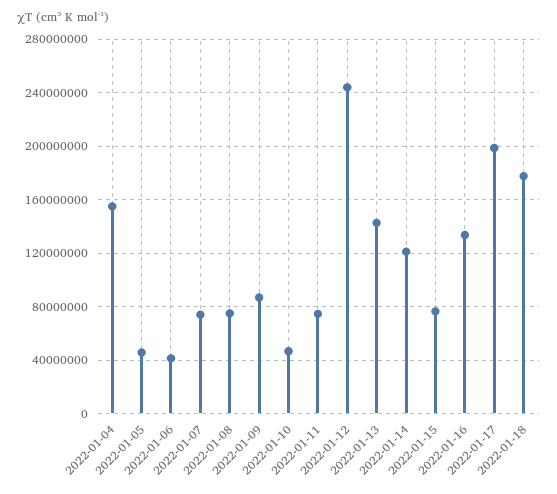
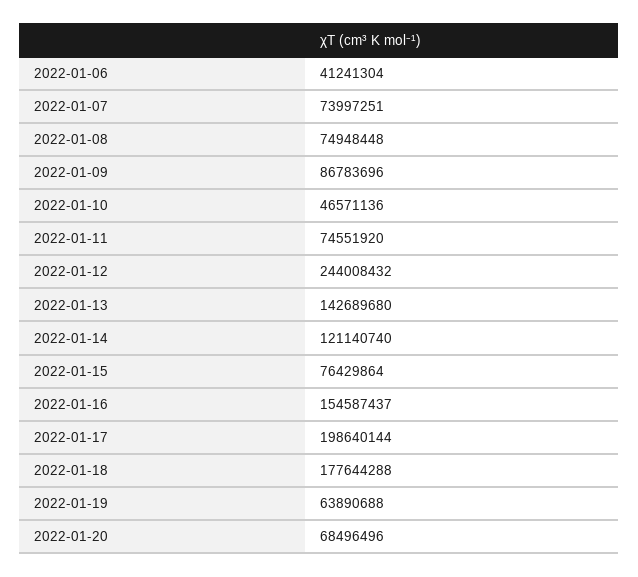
2022-01-04: 155000000 -> none
2022-01-05: 45000000 -> none
2022-01-16: 135000000 -> 154587437
2022-01-19: none -> 63890688
2022-01-20: none -> 68496496

